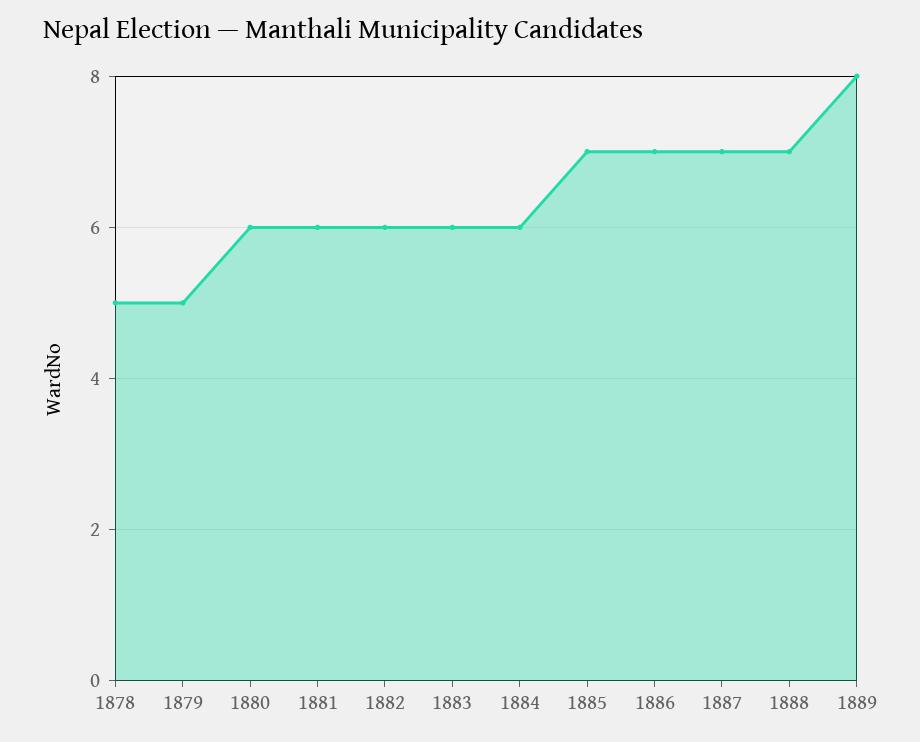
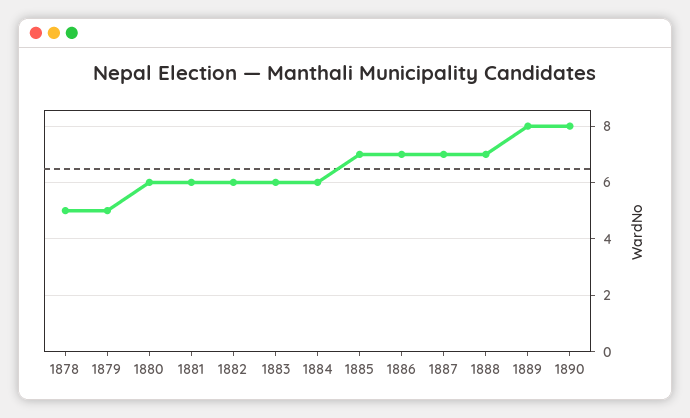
1890: none -> 8

